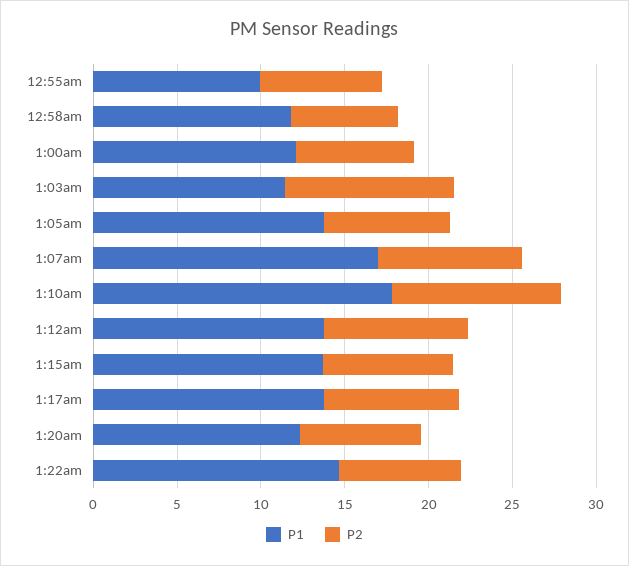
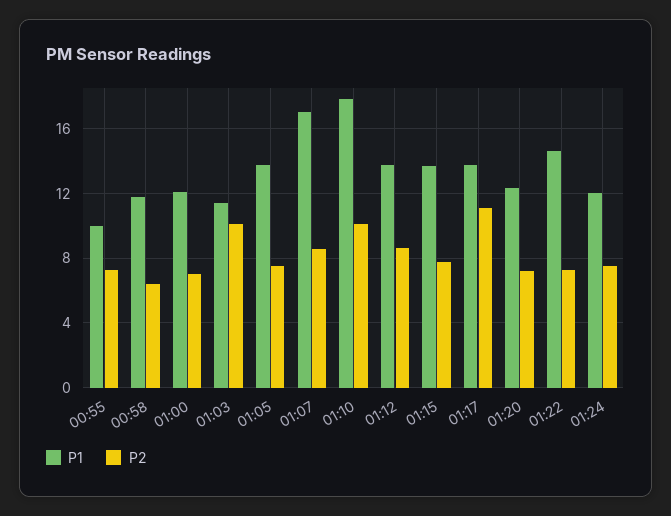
P2, 1:17am: 8 -> 11
P1, 01:24: none -> 12
P2, 01:24: none -> 7.5

